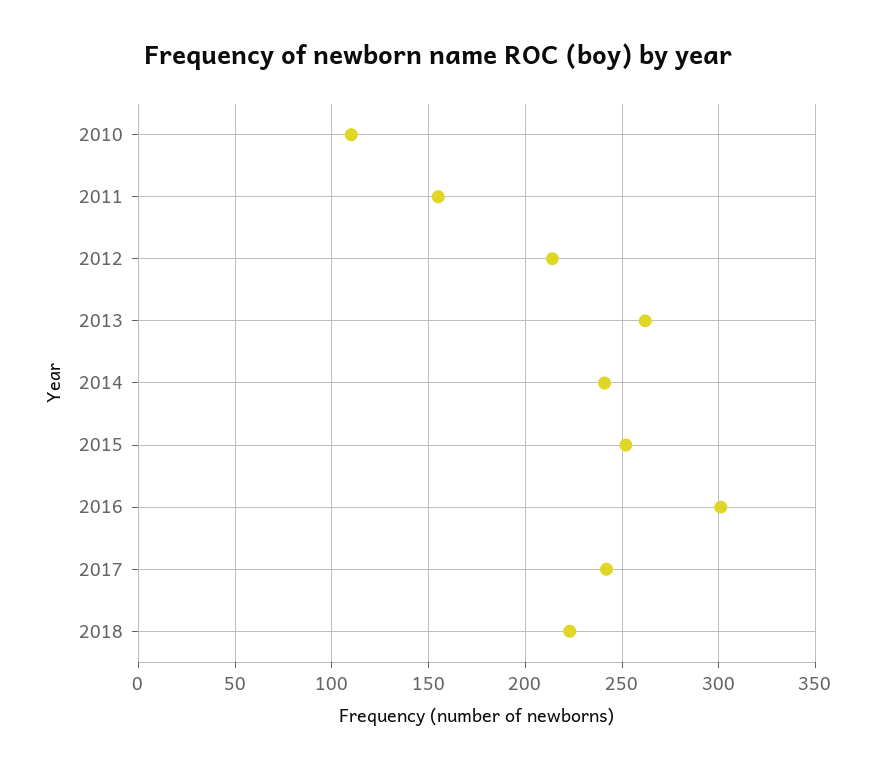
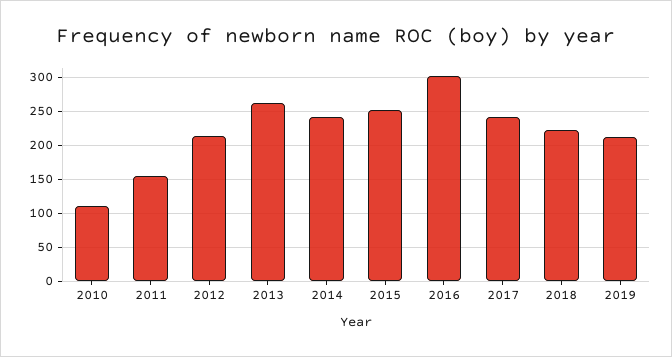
2019: none -> 210

